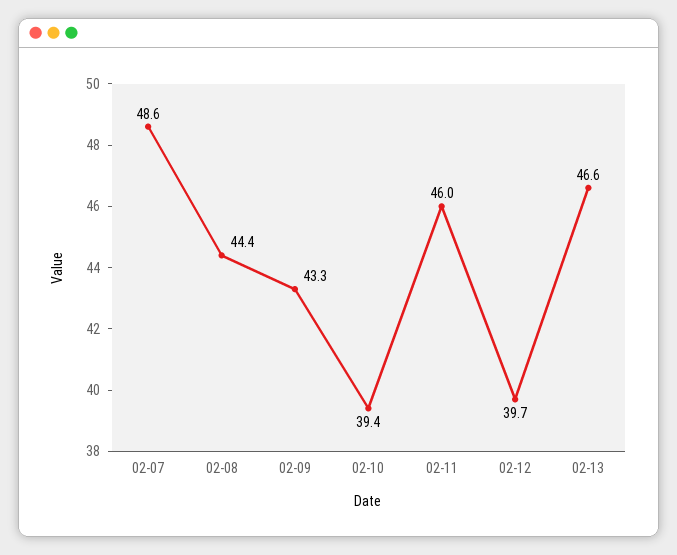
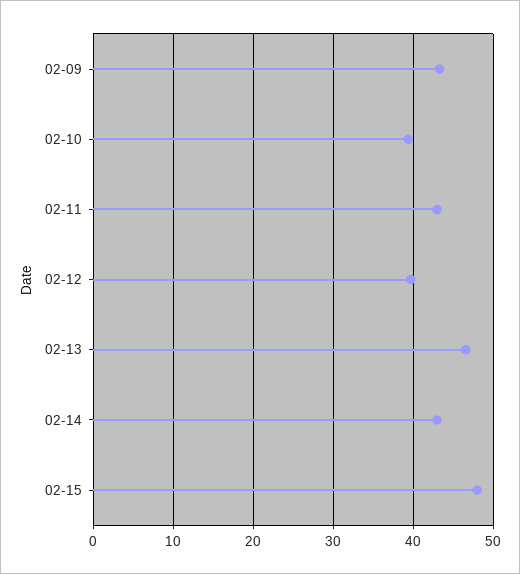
02-07: 48.6 -> none
02-08: 44.4 -> none
02-11: 46 -> 43
02-14: none -> 43
02-15: none -> 48

